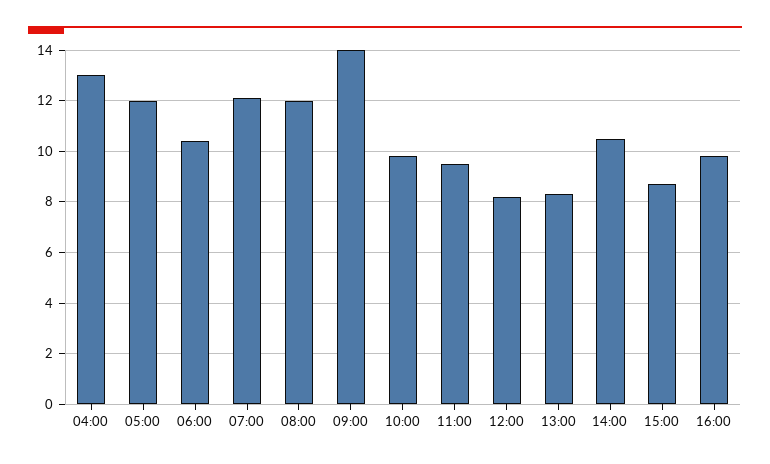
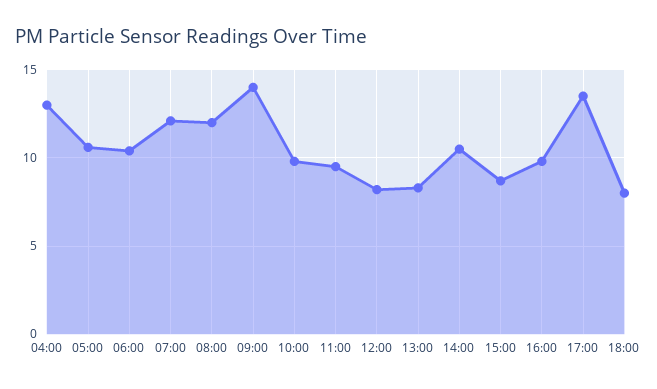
05:00: 12 -> 10.5
17:00: none -> 13.5
18:00: none -> 8

